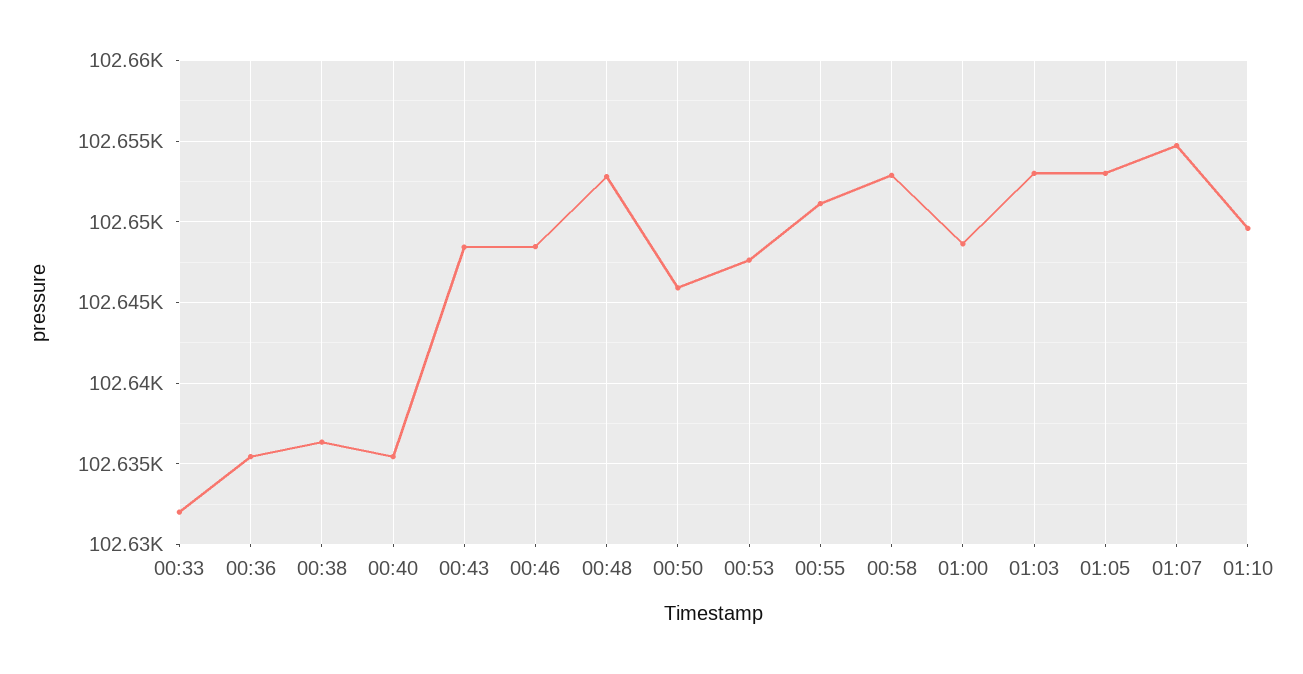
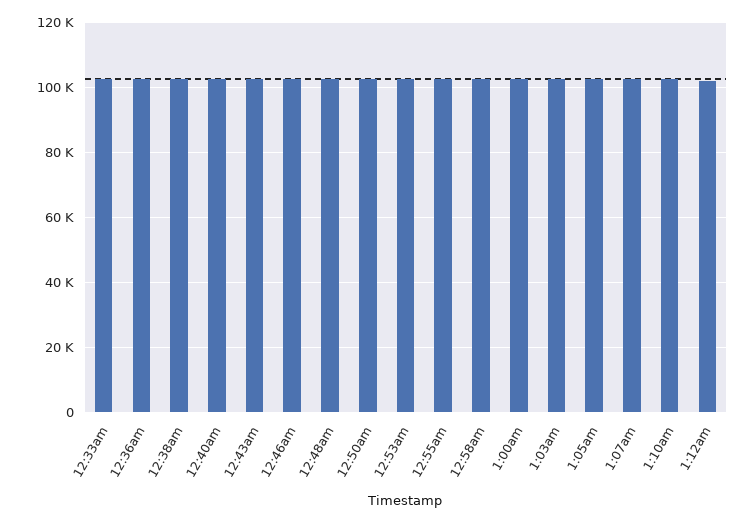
1:12am: none -> 102000

